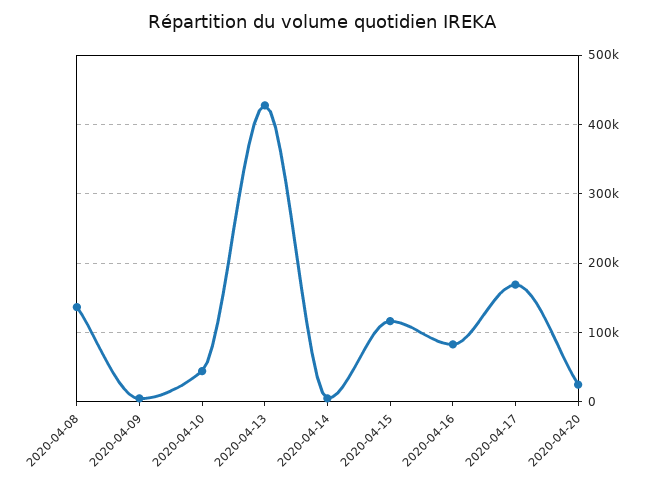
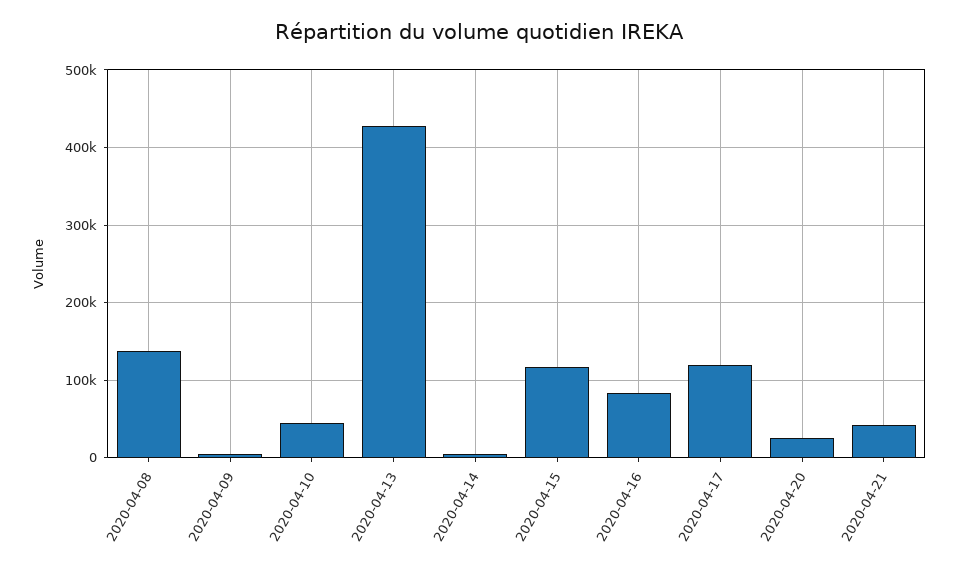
2020-04-17: 170000 -> 120000
2020-04-21: none -> 40000

